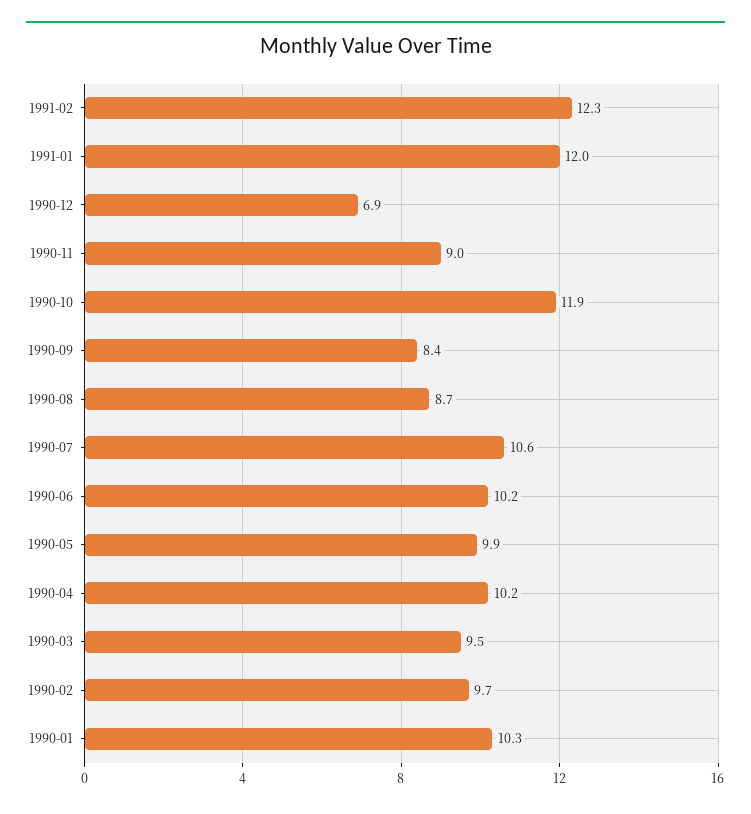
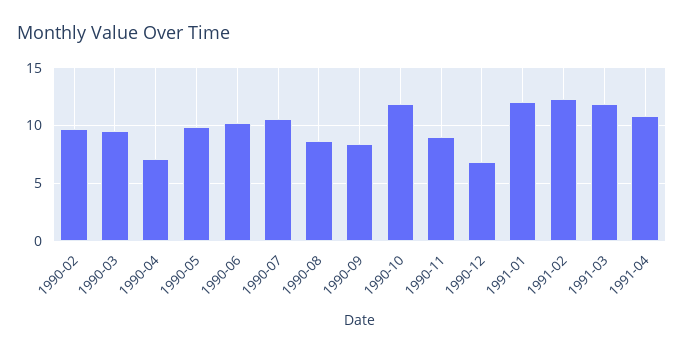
1990-04: 10.2 -> 7
1990-01: 10.3 -> none
1991-03: none -> 12
1991-04: none -> 11

